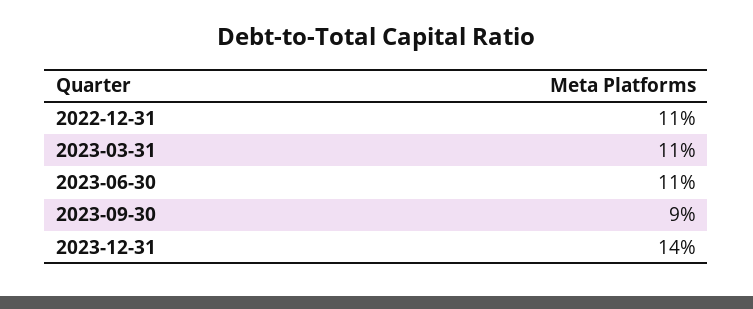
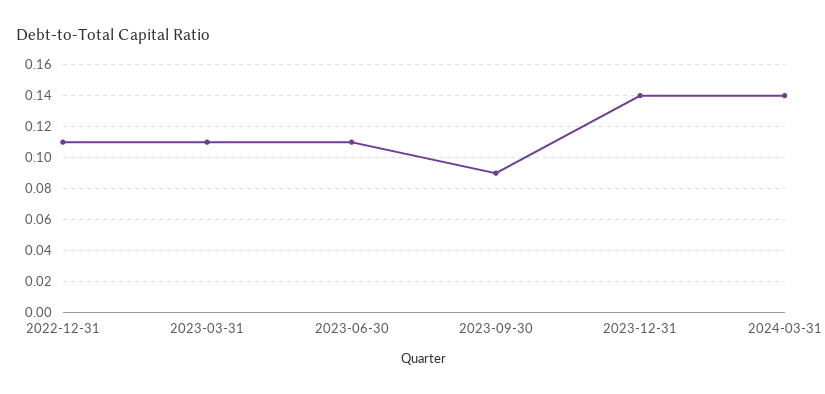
2024-03-31: none -> 0.14

